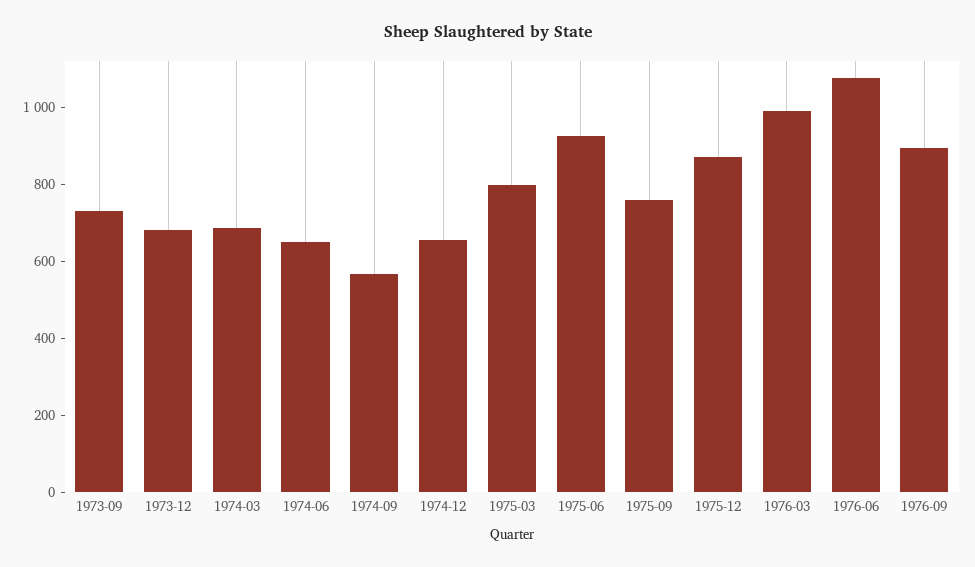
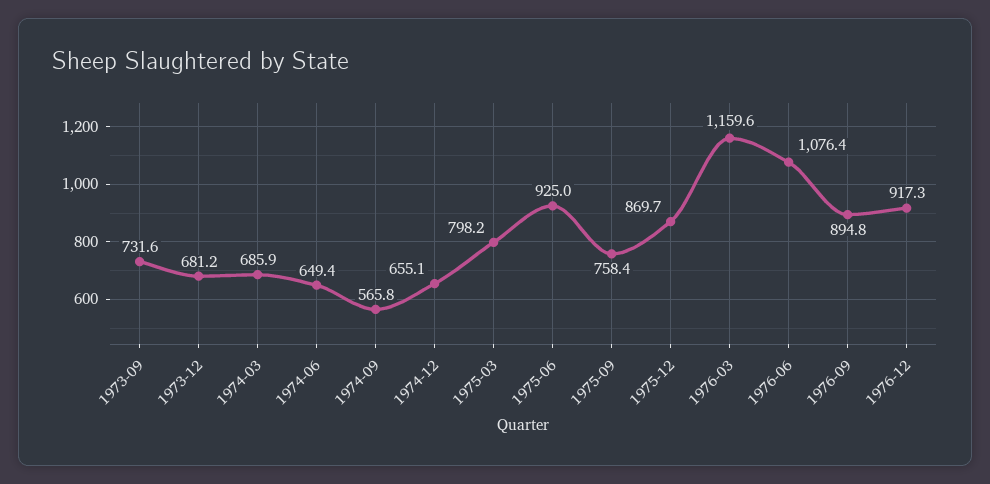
1976-03: 1000 -> 1159.6
1976-12: none -> 917.3

